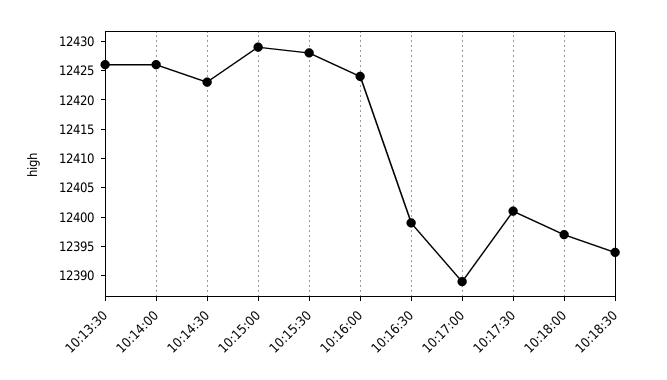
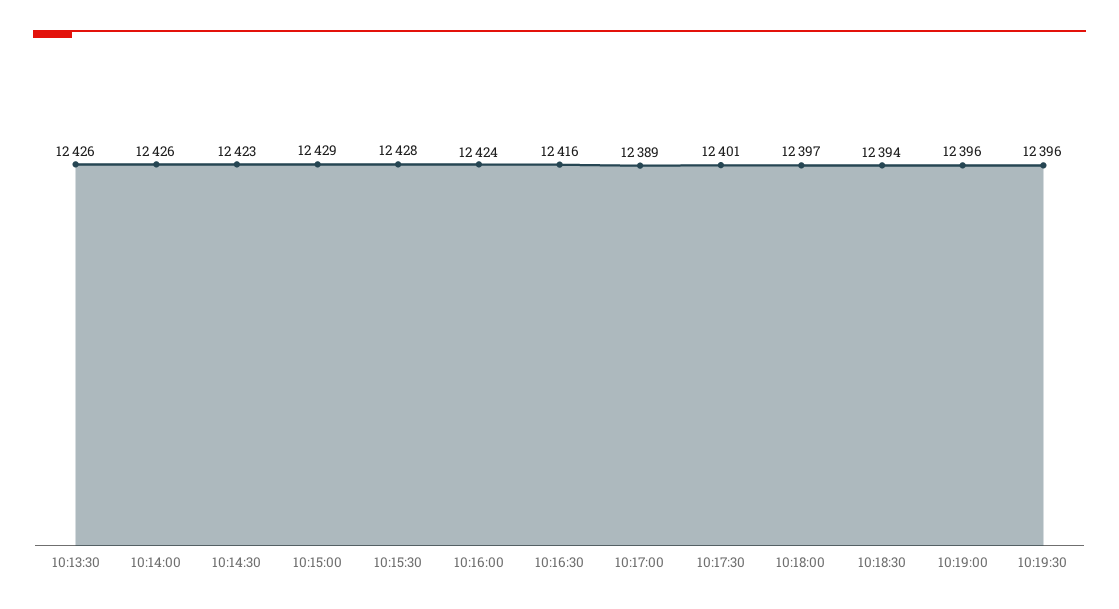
10:16:30: 12400 -> 12416
10:19:00: none -> 12396
10:19:30: none -> 12396

